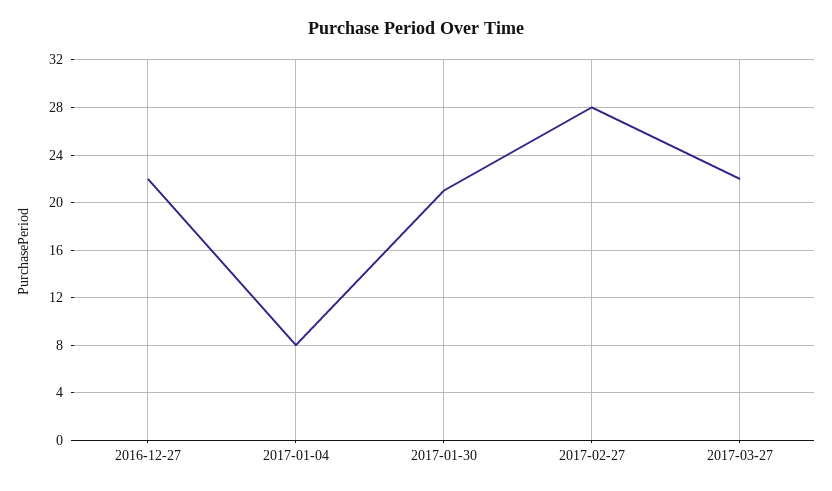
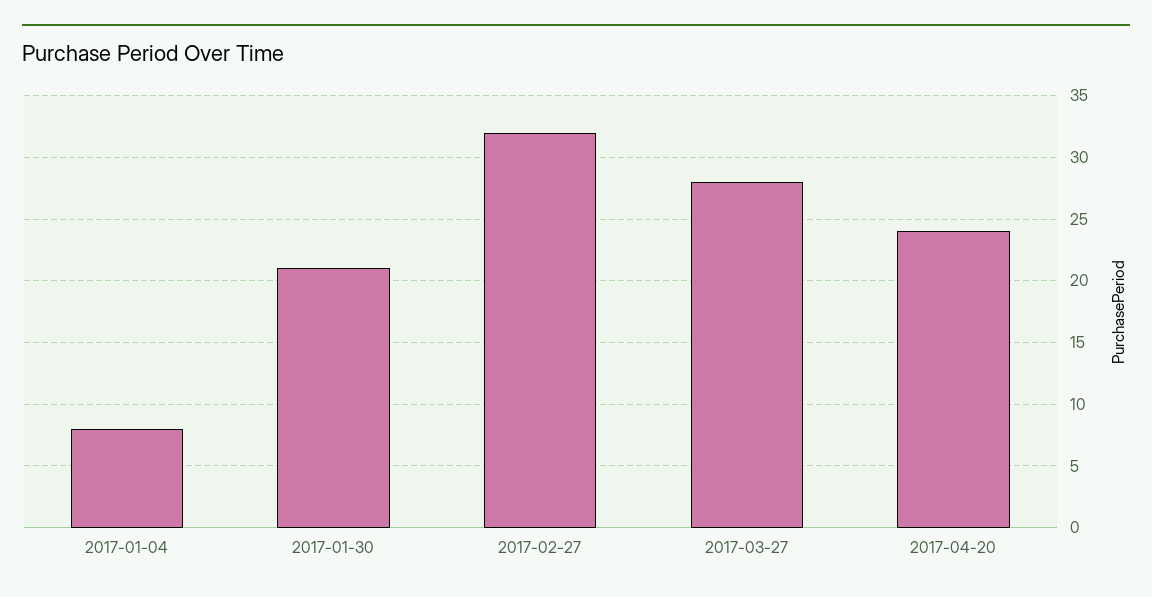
2016-12-27: 22 -> none
2017-02-27: 28 -> 32
2017-03-27: 22 -> 28
2017-04-20: none -> 24

